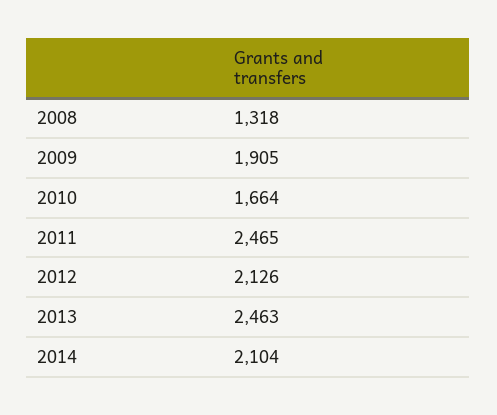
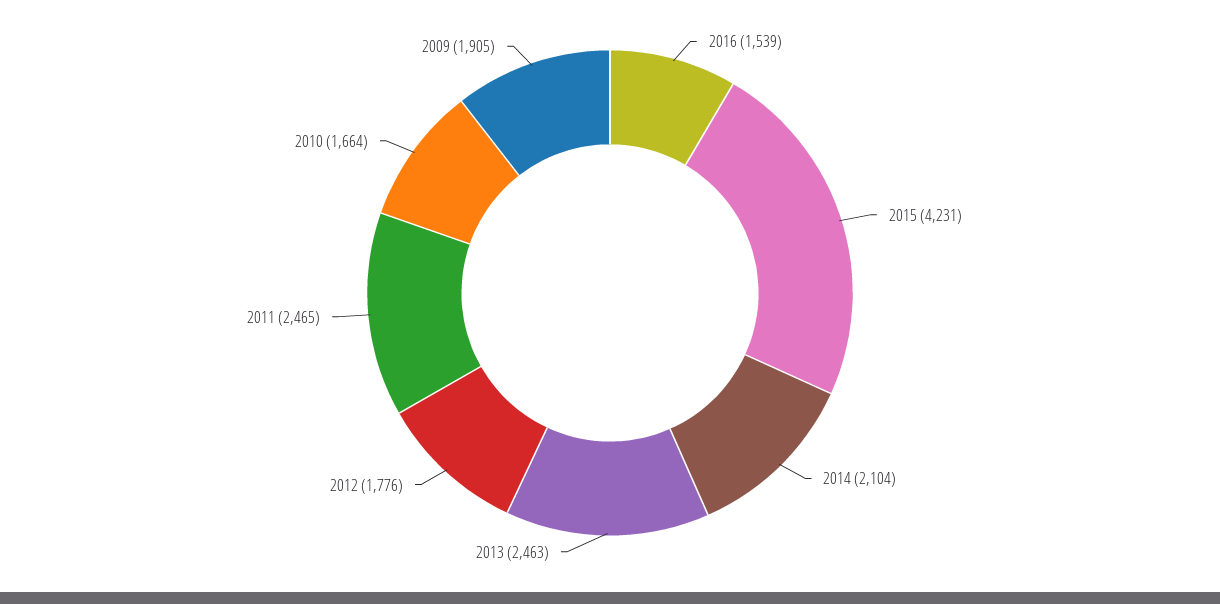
2008: 1318 -> none
2012: 2126 -> 1776
2016: none -> 1539
2015: none -> 4231

